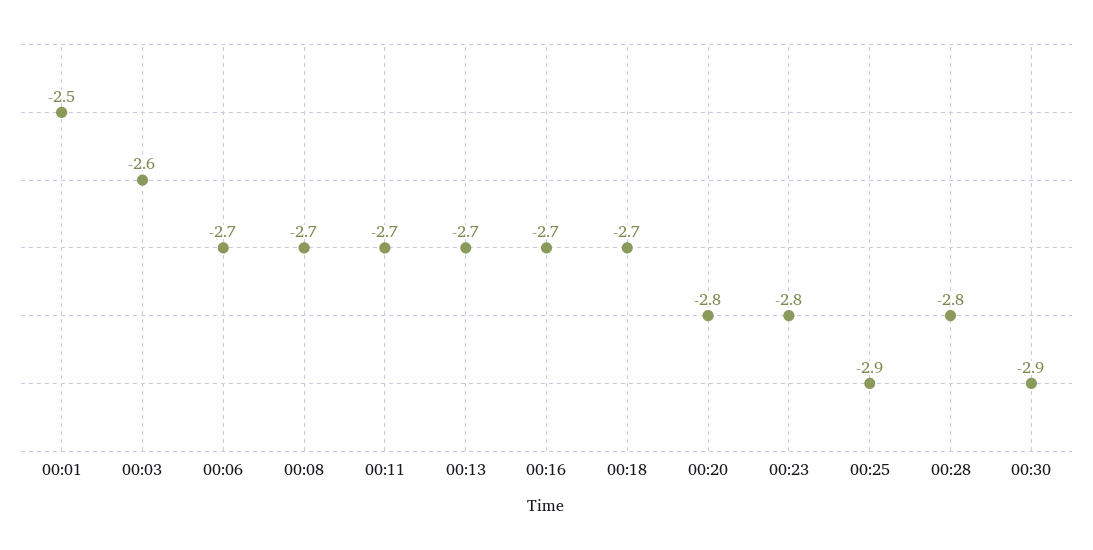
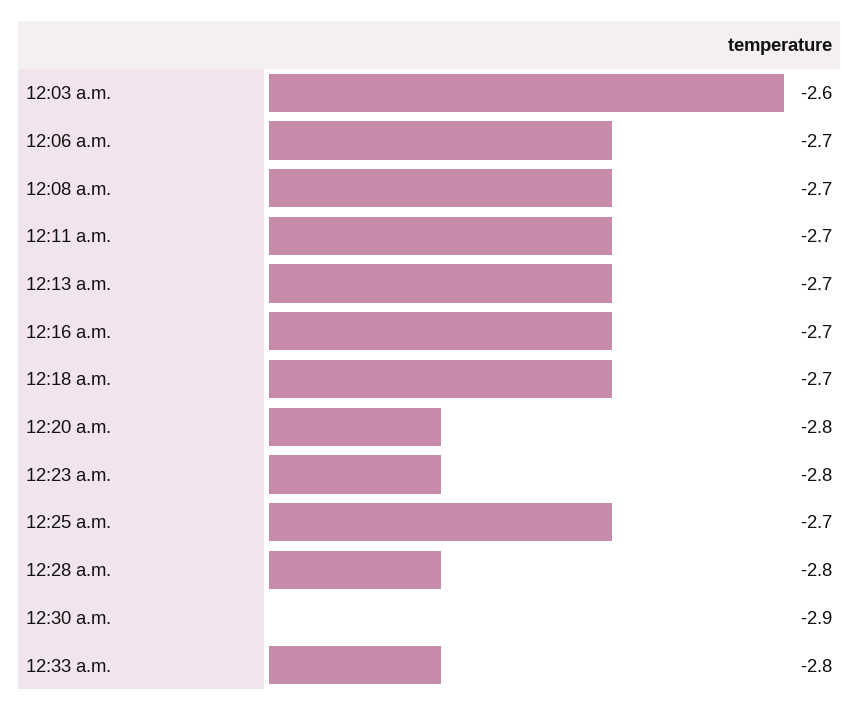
00:01: -2.5 -> none
00:25: -2.9 -> -2.7
12:33 a.m.: none -> -2.8

